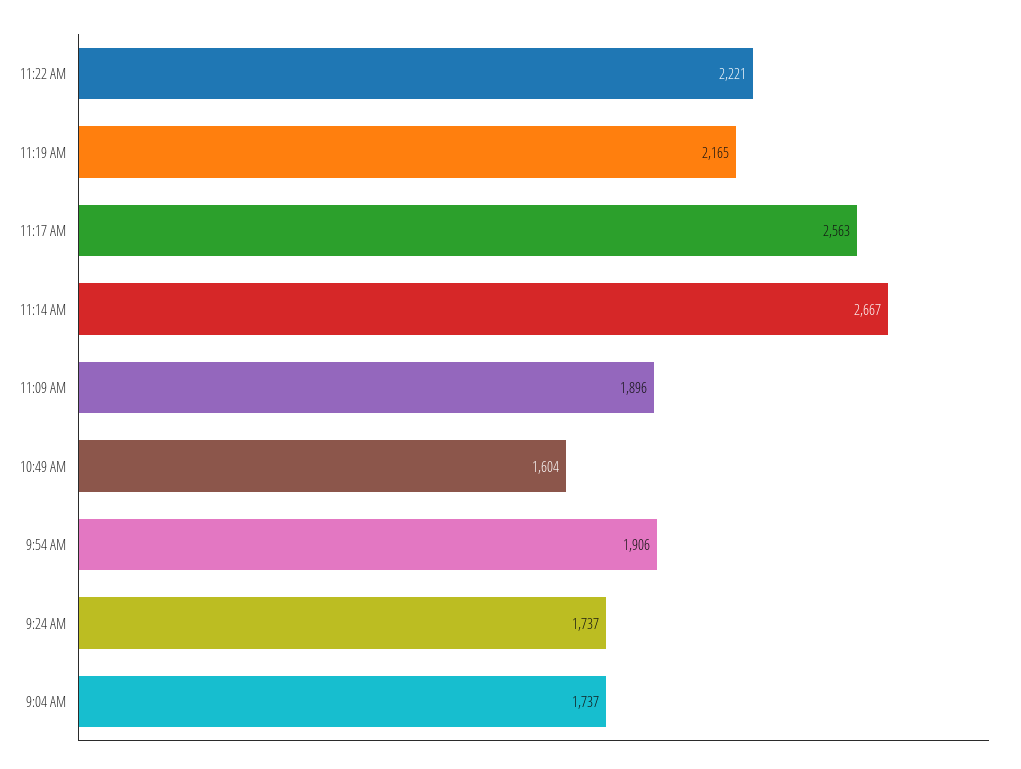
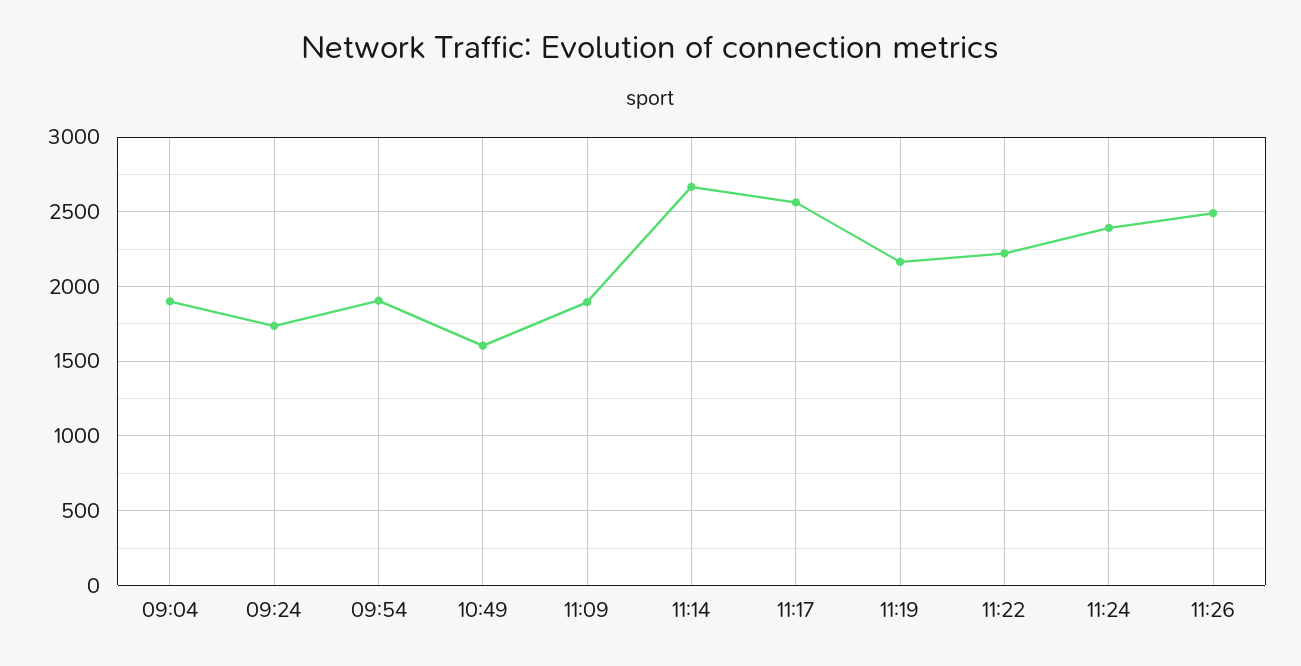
9:04 AM: 1737 -> 1900
11:24: none -> 2400
11:26: none -> 2500

